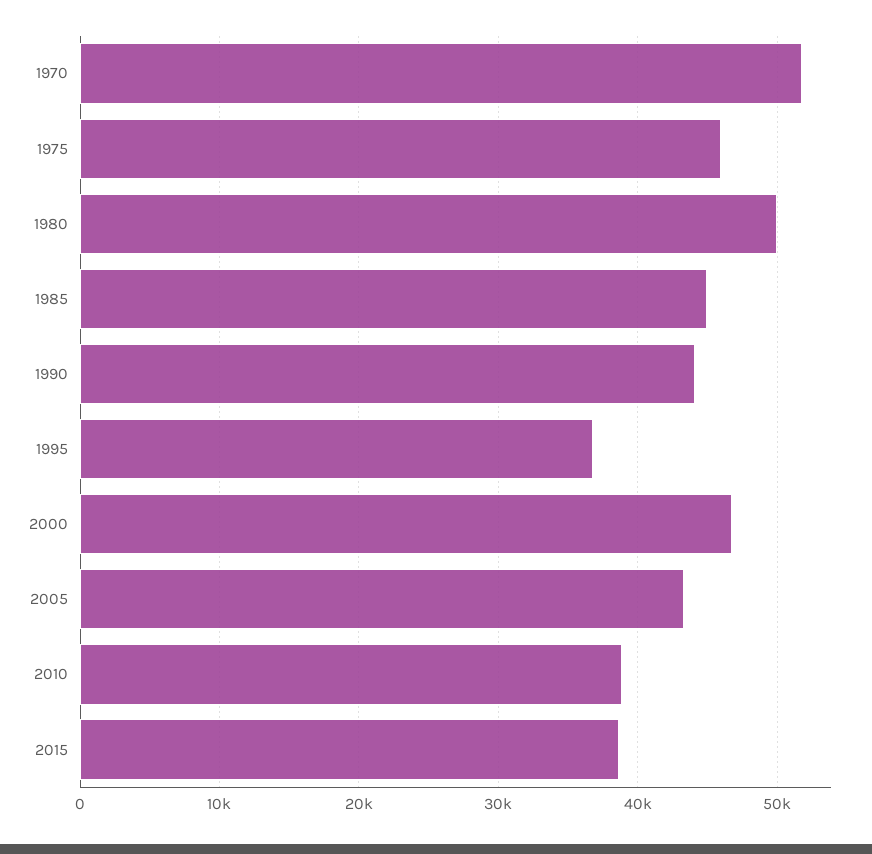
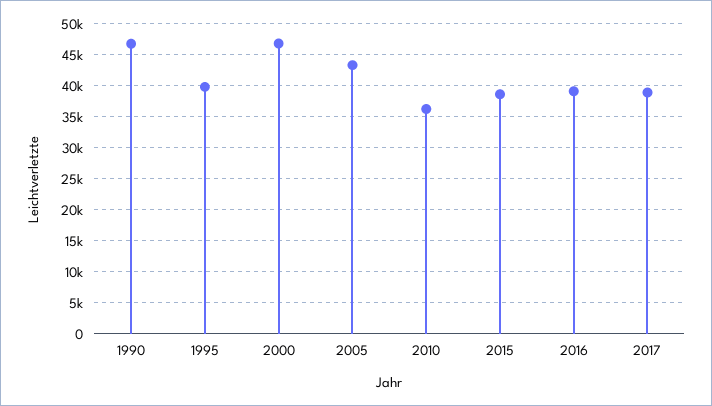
1970: 52000 -> none
1975: 46000 -> none
1980: 50000 -> none
1985: 45000 -> none
1990: 44000 -> 47000
1995: 37000 -> 40000
2010: 39000 -> 36000
2016: none -> 39000
2017: none -> 39000

